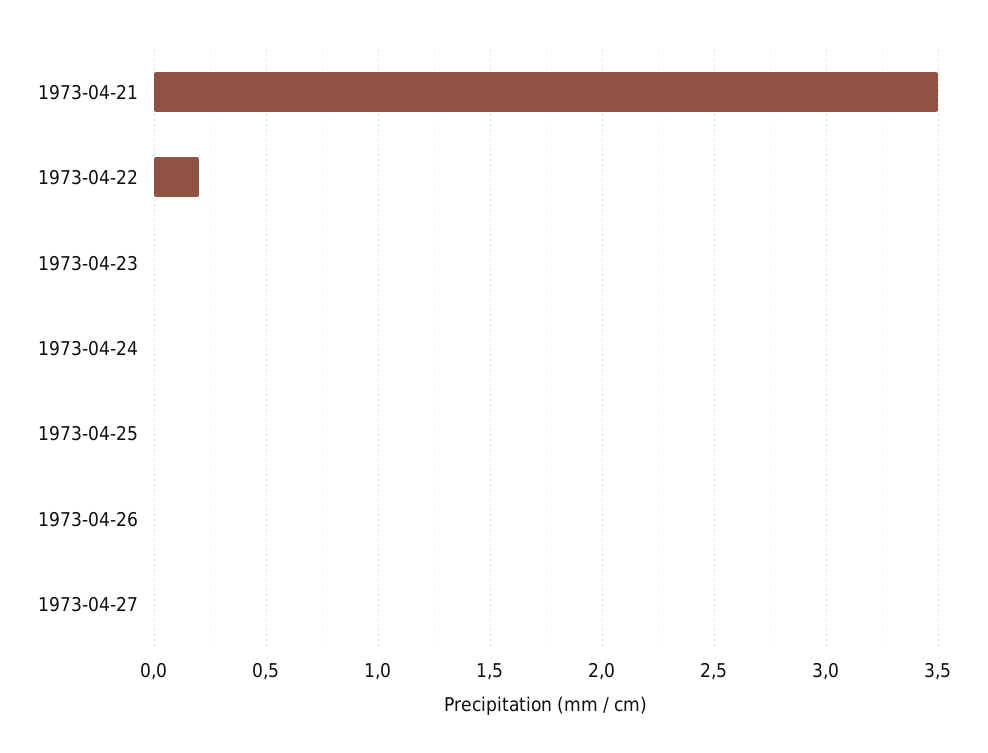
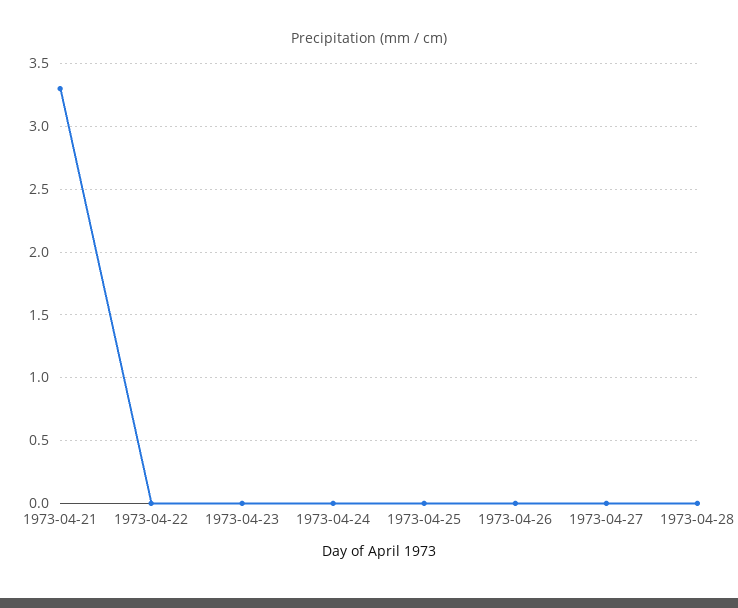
1973-04-21: 3.5 -> 3.3
1973-04-22: 0.2 -> 0
1973-04-28: none -> 0

